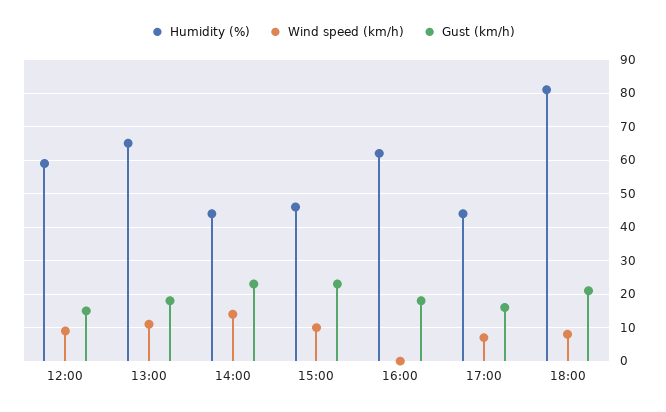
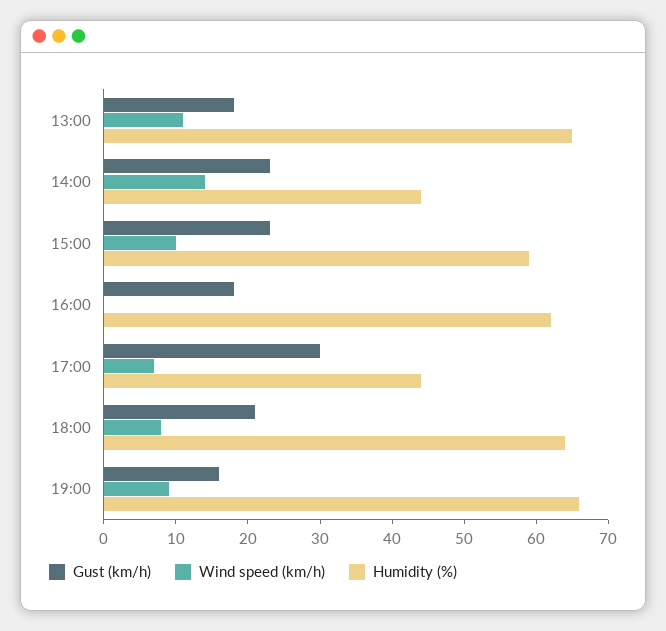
Humidity (%), 12:00: 60 -> none
Wind speed (km/h), 12:00: 10 -> none
Gust (km/h), 12:00: 15 -> none
Humidity (%), 15:00: 45 -> 60
Gust (km/h), 17:00: 15 -> 30
Humidity (%), 18:00: 80 -> 65
Gust (km/h), 19:00: none -> 15
Wind speed (km/h), 19:00: none -> 10
Humidity (%), 19:00: none -> 65

